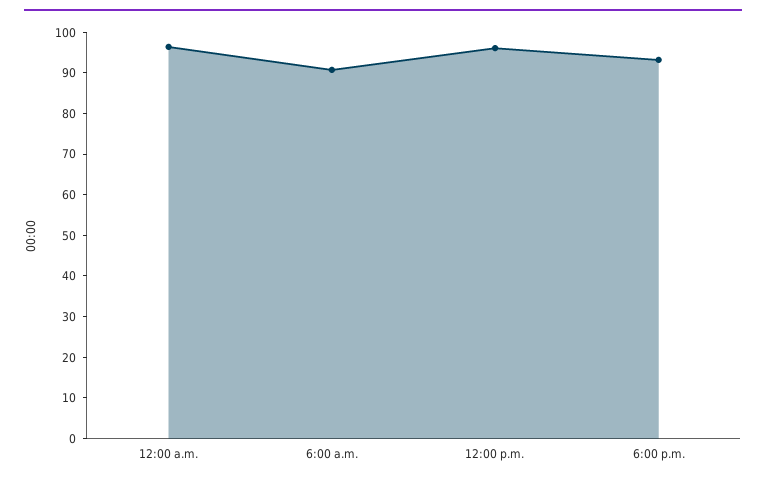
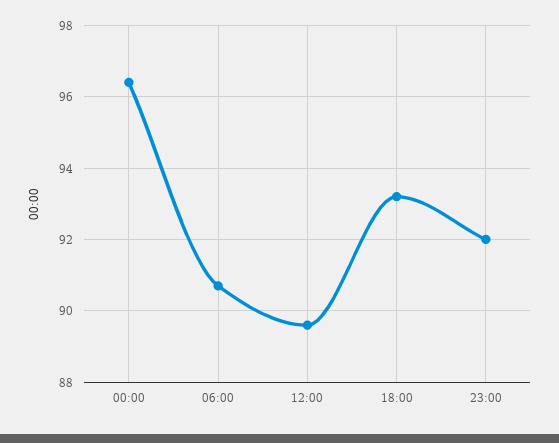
12:00 p.m.: 96 -> 89.5
23:00: none -> 92

